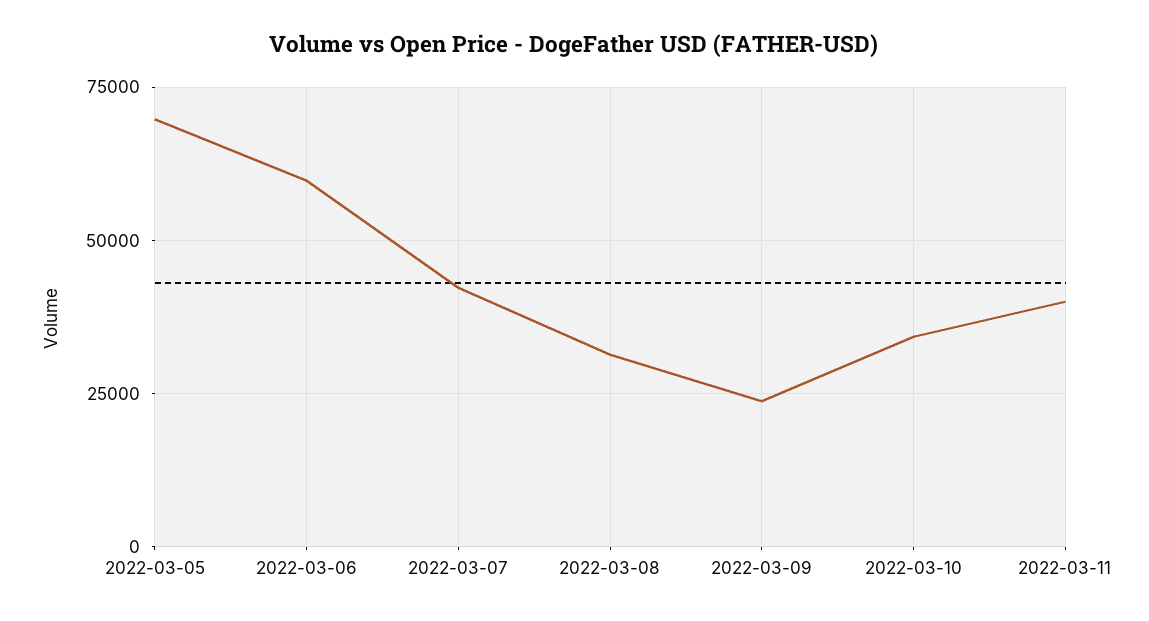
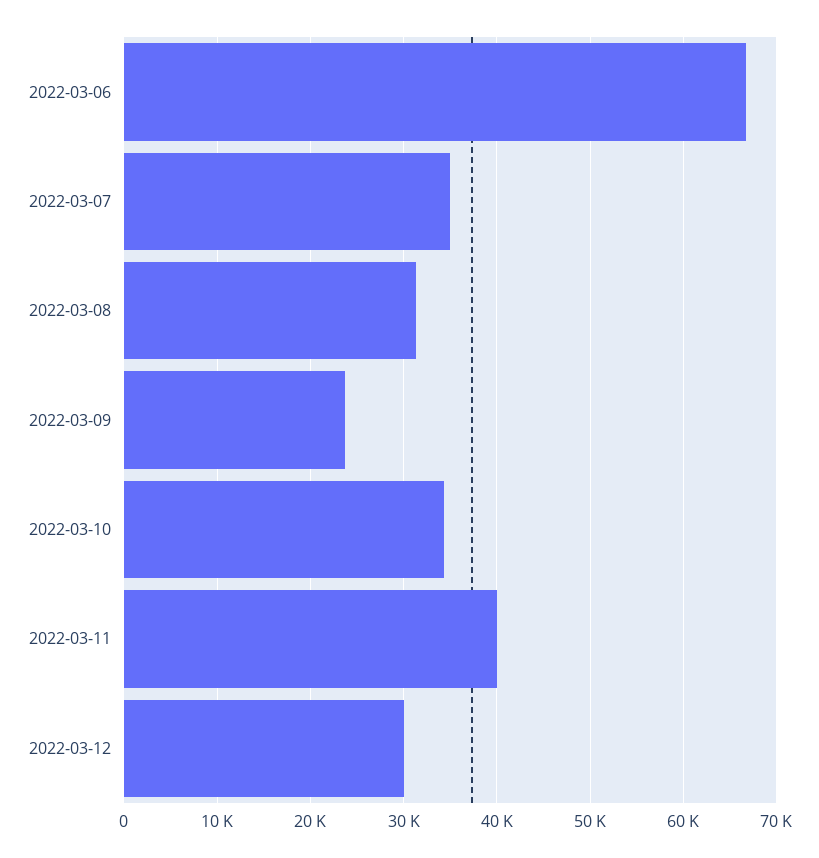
2022-03-05: 70000 -> none
2022-03-06: 60000 -> 67000
2022-03-07: 42500 -> 35000
2022-03-12: none -> 30000

